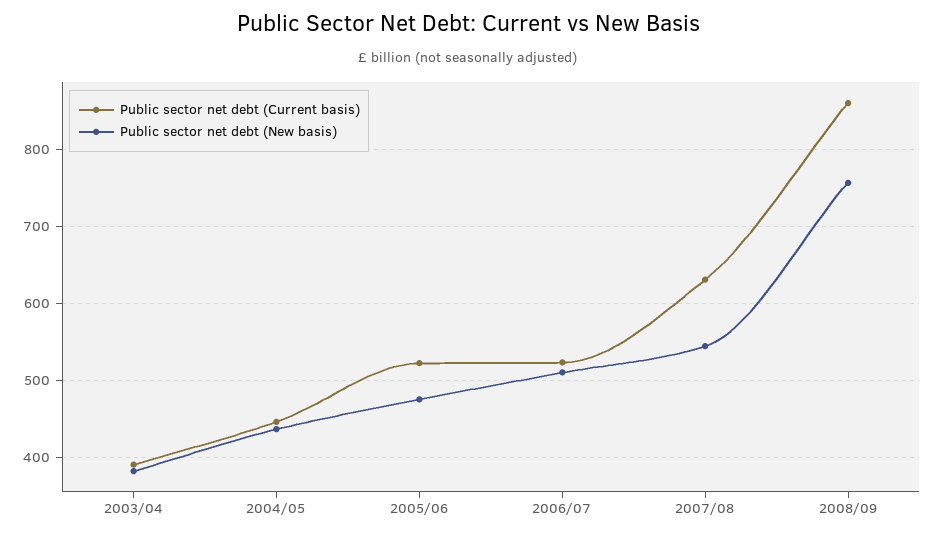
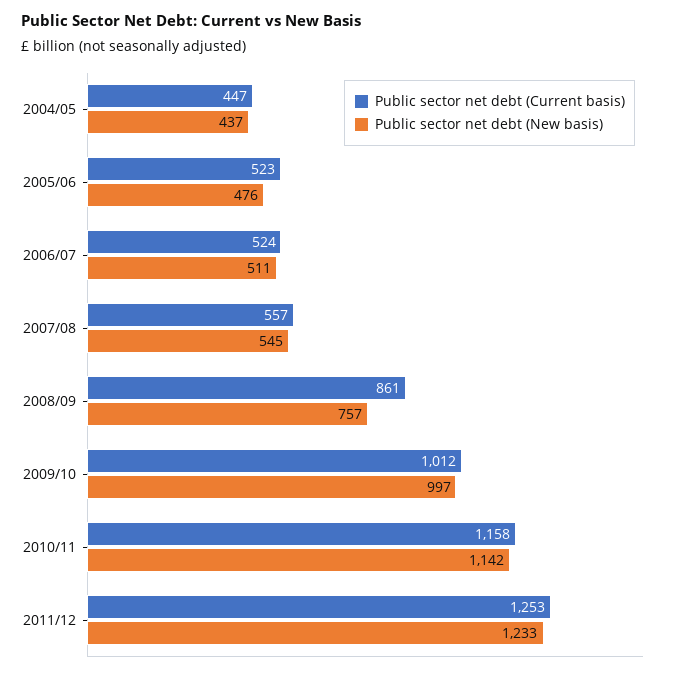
Public sector net debt (Current basis), 2003/04: 390 -> none
Public sector net debt (New basis), 2003/04: 380 -> none
Public sector net debt (Current basis), 2007/08: 630 -> 557
Public sector net debt (Current basis), 2009/10: none -> 1012
Public sector net debt (New basis), 2009/10: none -> 997
Public sector net debt (Current basis), 2010/11: none -> 1158
Public sector net debt (New basis), 2010/11: none -> 1142
Public sector net debt (Current basis), 2011/12: none -> 1253
Public sector net debt (New basis), 2011/12: none -> 1233

